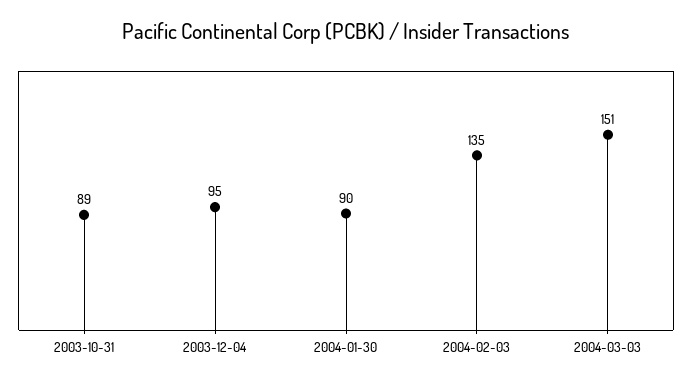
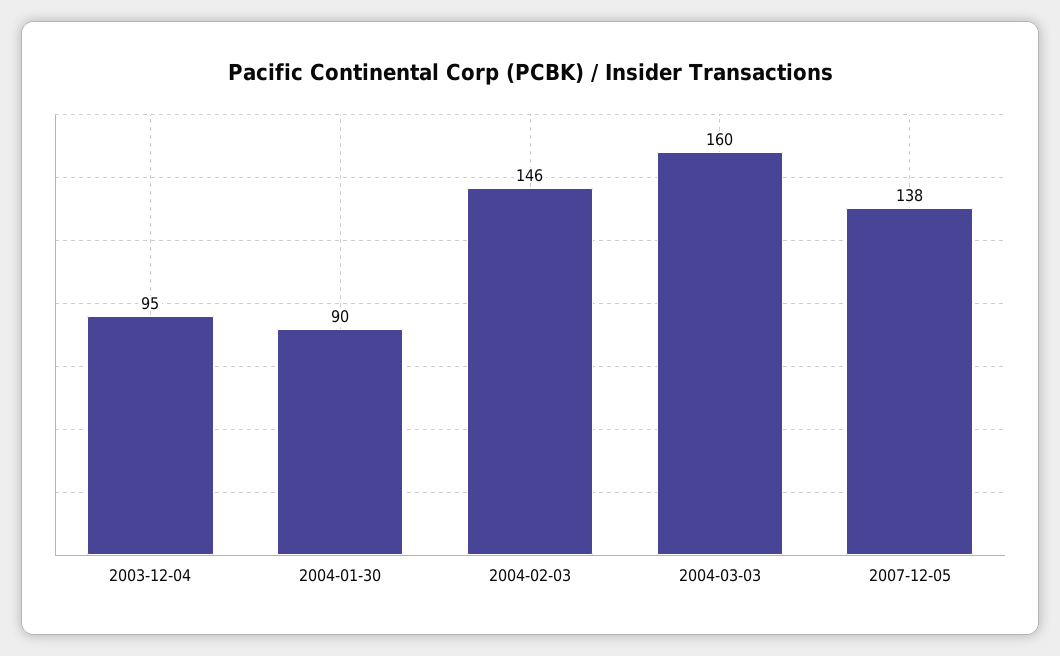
2003-10-31: 89 -> none
2004-02-03: 135 -> 146
2004-03-03: 151 -> 160
2007-12-05: none -> 138

